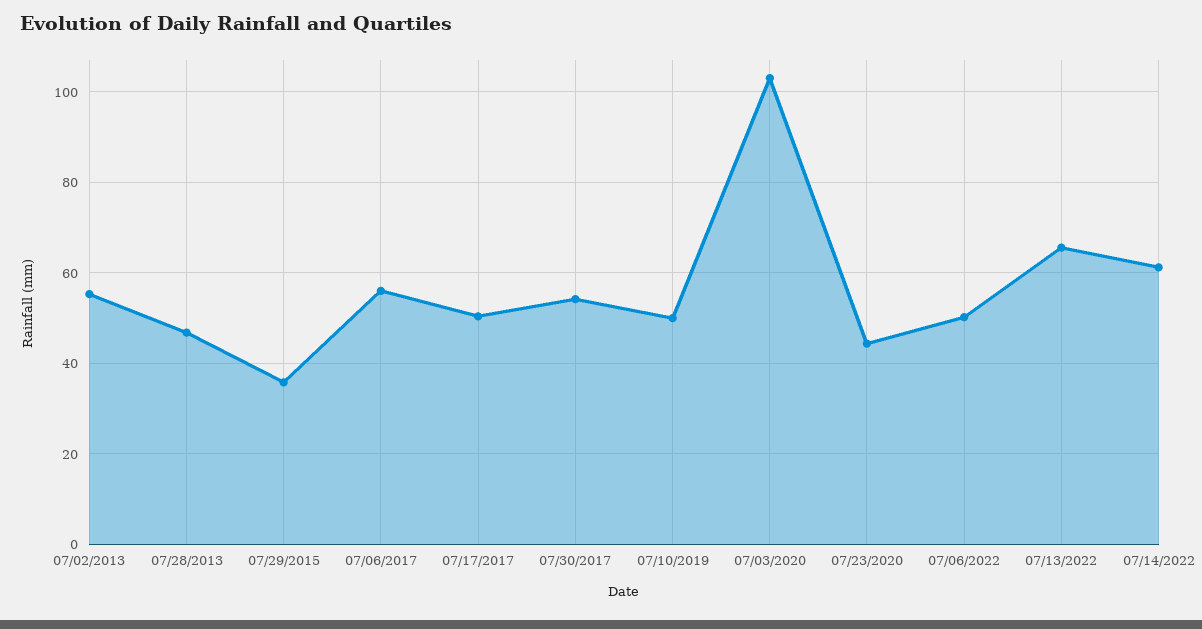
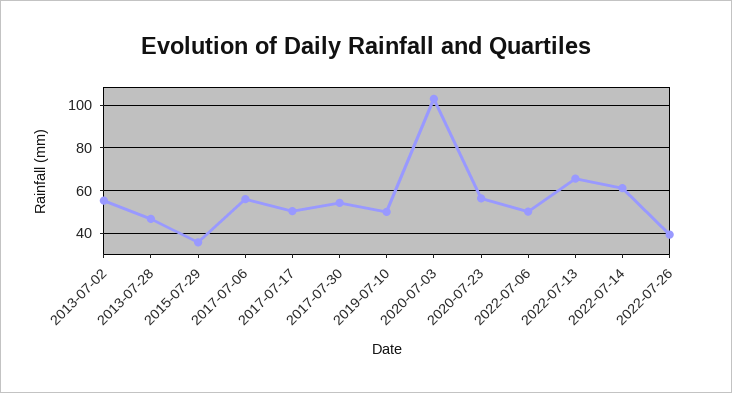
07/23/2020: 44 -> 55
2022-07-26: none -> 40

